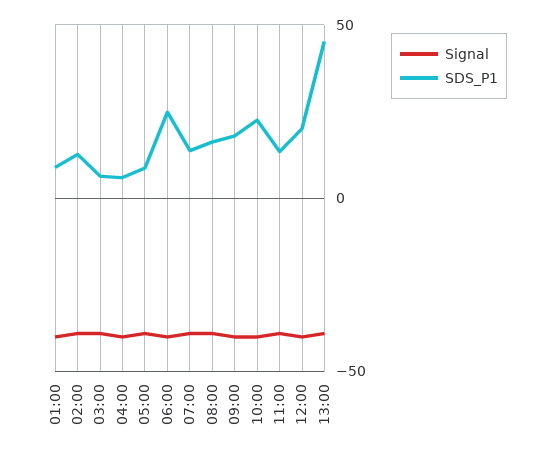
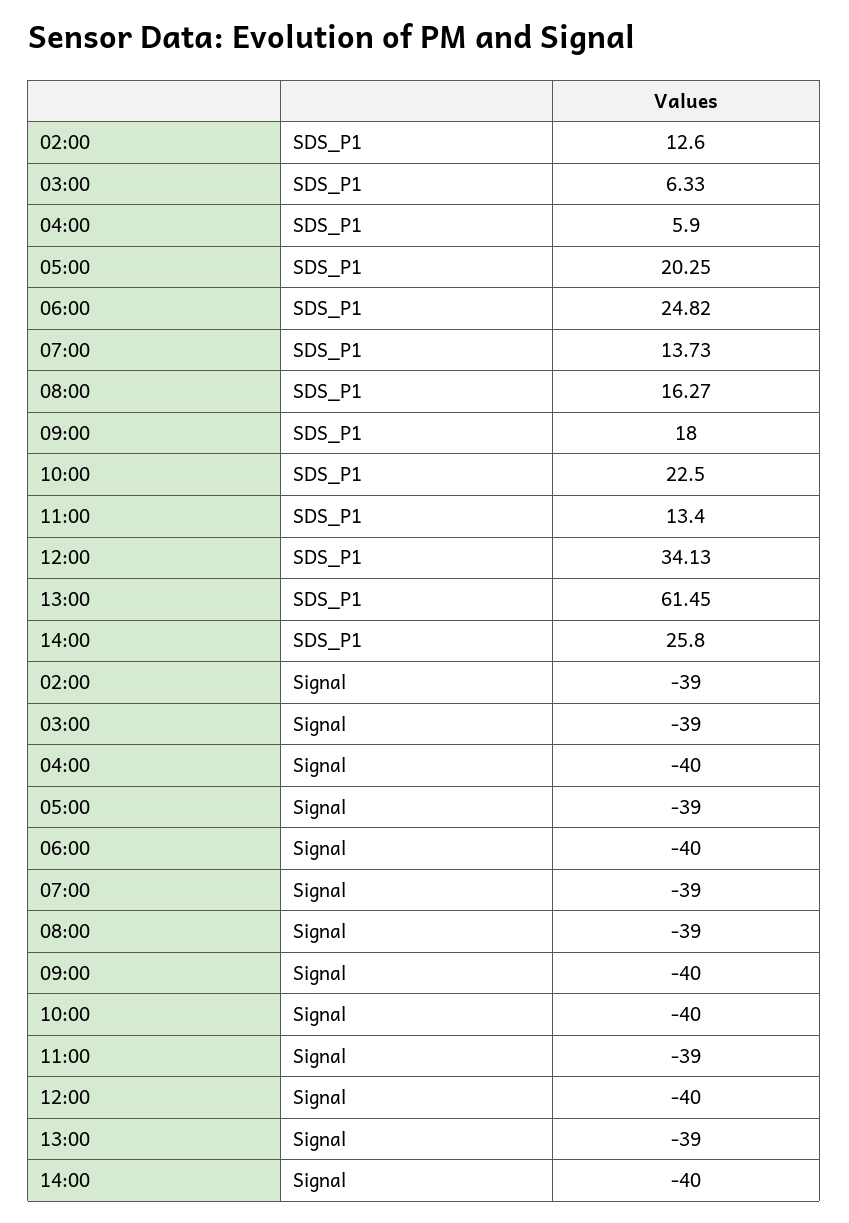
Signal, 01:00: -40 -> none
SDS_P1, 01:00: 10 -> none
SDS_P1, 05:00: 10 -> 20.25
SDS_P1, 12:00: 20 -> 34.13
SDS_P1, 13:00: 45 -> 61.45
SDS_P1, 14:00: none -> 25.8
Signal, 14:00: none -> -40

